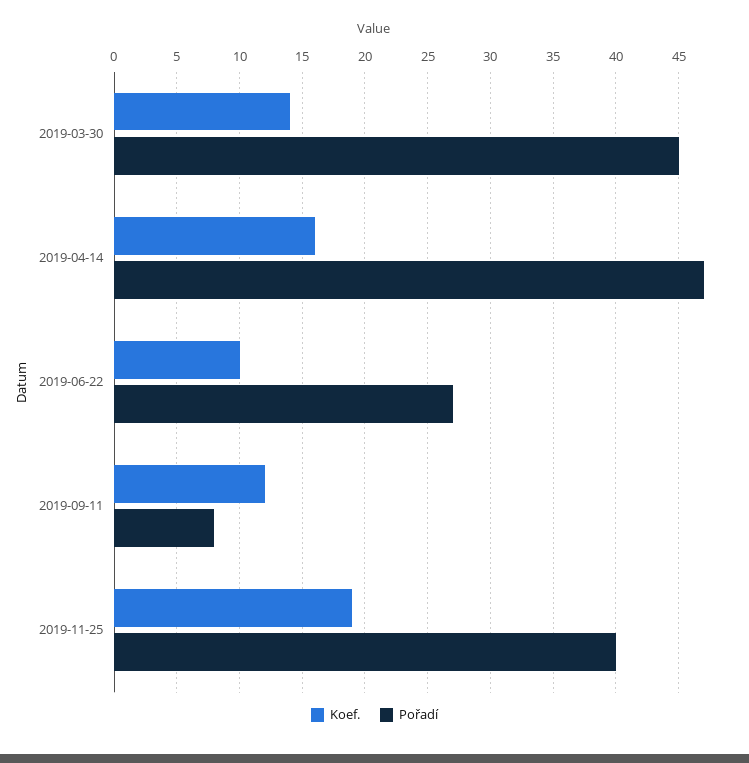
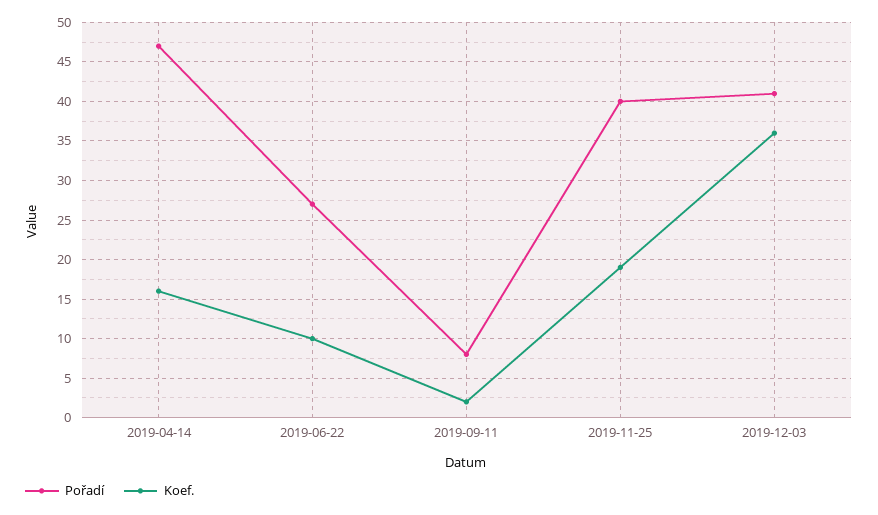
Koef., 2019-03-30: 14 -> none
Pořadí, 2019-03-30: 45 -> none
Koef., 2019-09-11: 12 -> 2
Pořadí, 2019-12-03: none -> 41
Koef., 2019-12-03: none -> 36

